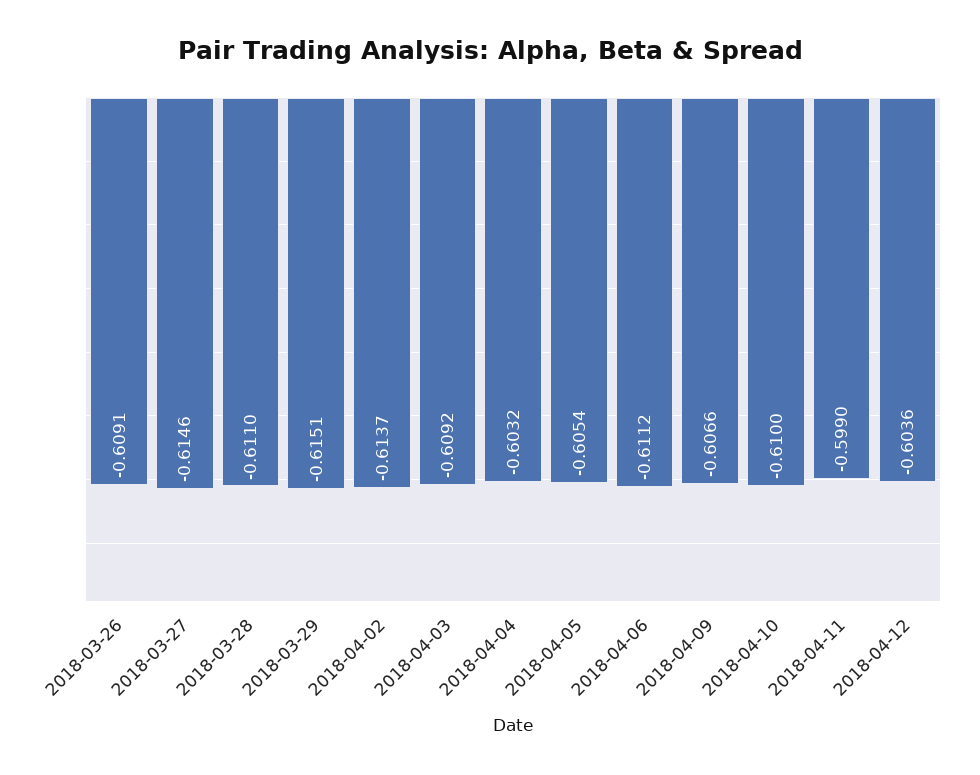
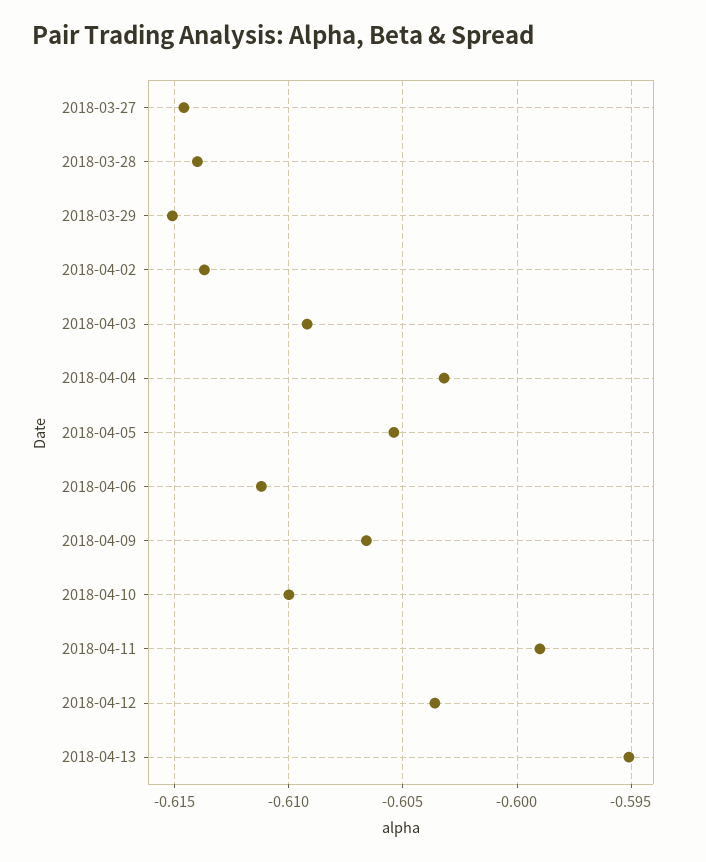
2018-03-26: -0.6091 -> none
2018-03-28: -0.611 -> -0.614
2018-04-13: none -> -0.595

